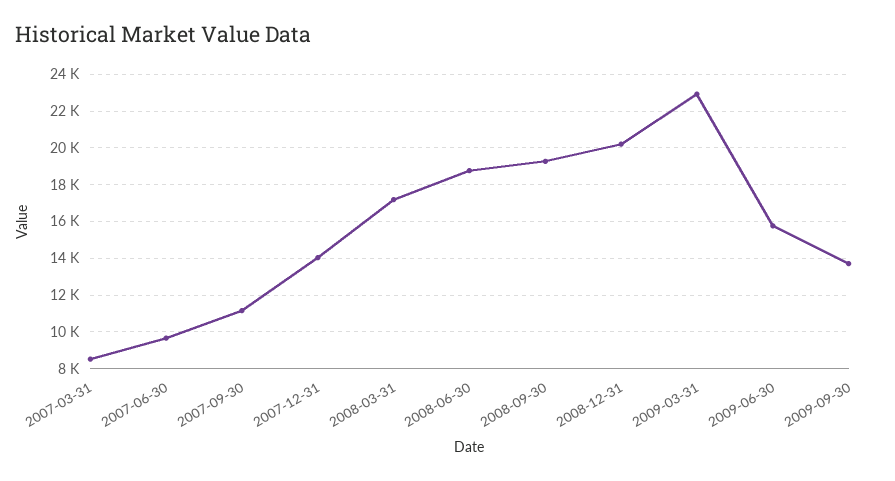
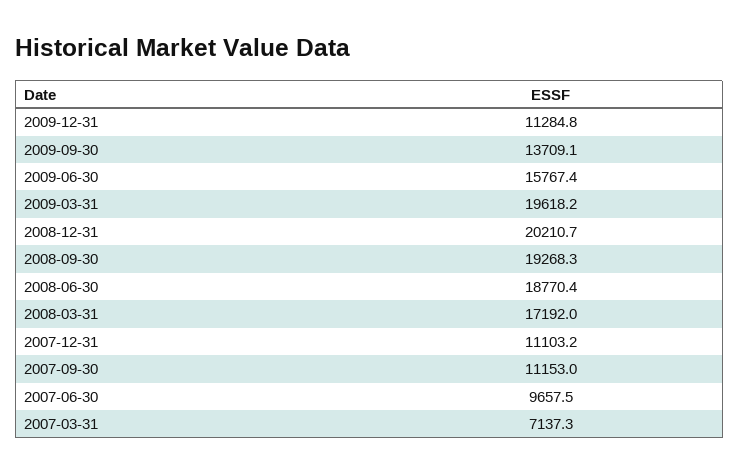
2007-03-31: 8500 -> 7137.3
2007-12-31: 14000 -> 11103.2
2009-03-31: 23000 -> 19618.2
2009-12-31: none -> 11284.8

